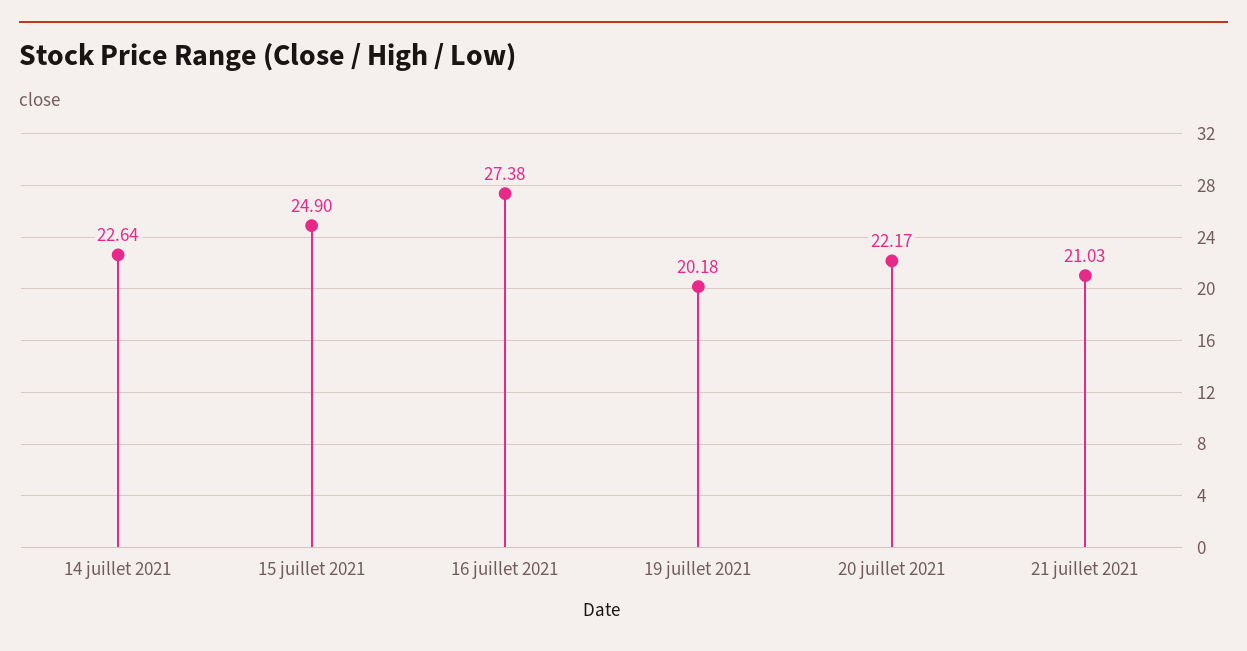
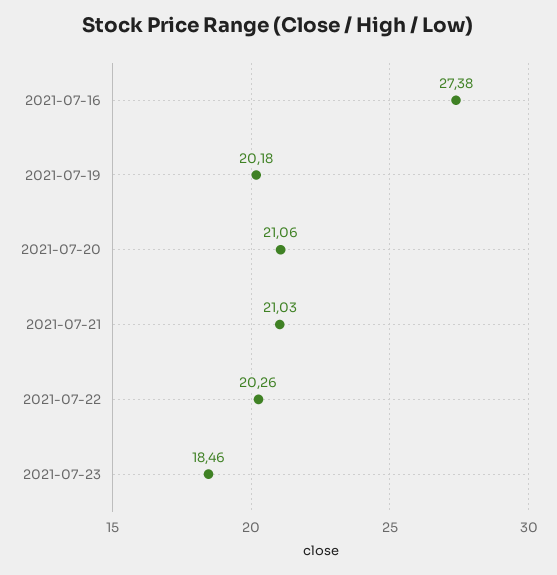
14 juillet 2021: 22.64 -> none
15 juillet 2021: 24.9 -> none
20 juillet 2021: 22.17 -> 21.06
2021-07-22: none -> 20.26
2021-07-23: none -> 18.46

